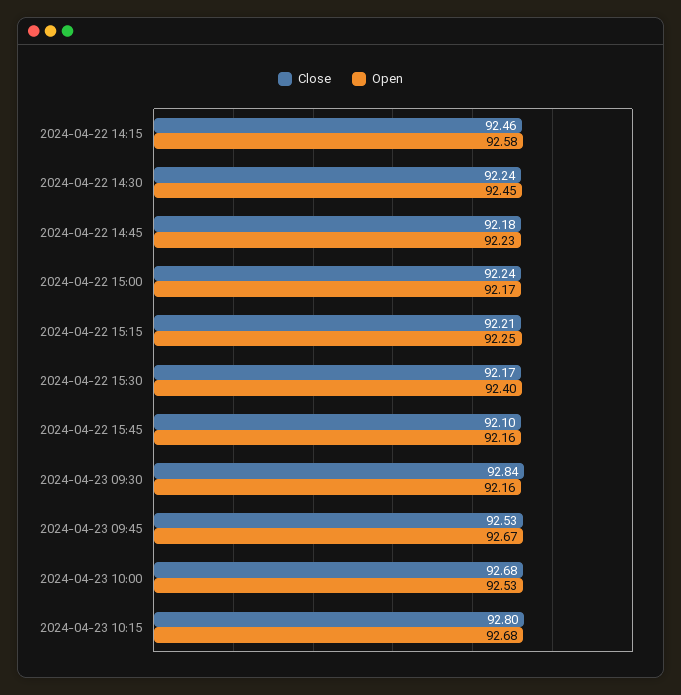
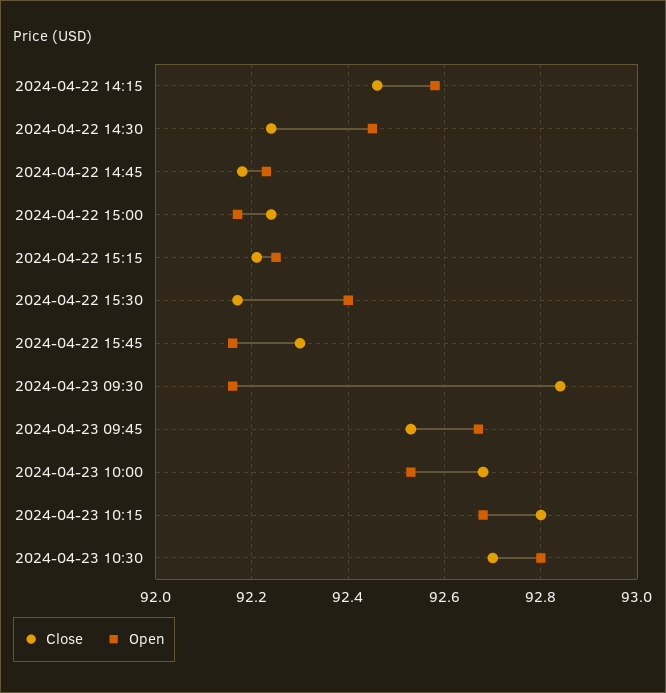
Close, 2024-04-22 15:45: 92.1 -> 92.3
Close, 2024-04-23 10:30: none -> 92.7
Open, 2024-04-23 10:30: none -> 92.8

